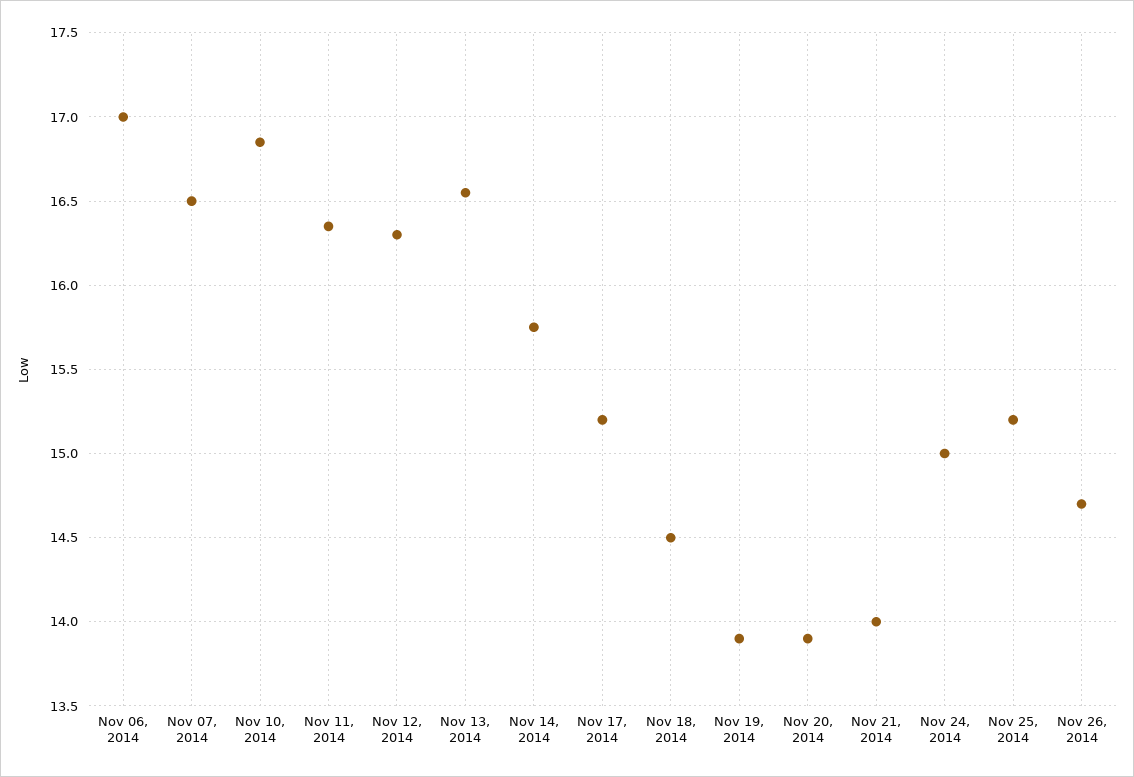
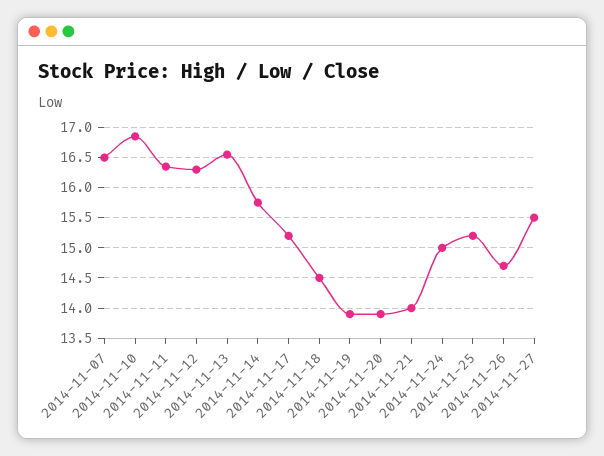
Nov 06, 2014: 17 -> none
2014-11-27: none -> 15.5

